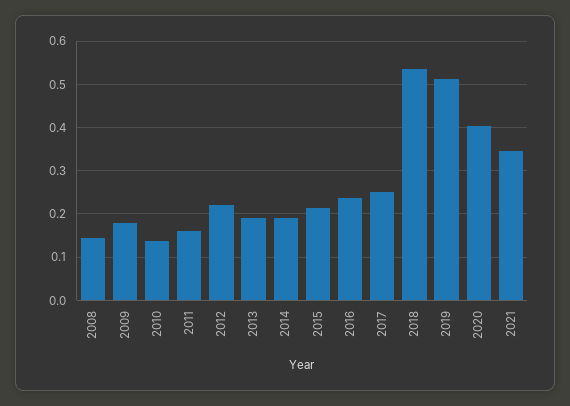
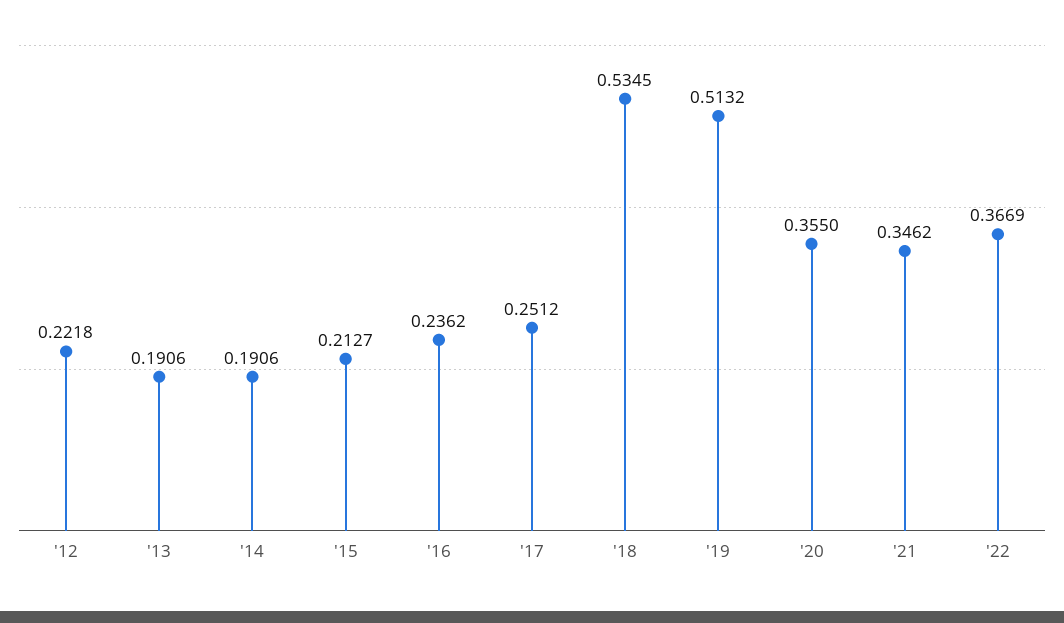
2008: 0.14 -> none
2009: 0.18 -> none
2010: 0.14 -> none
2011: 0.16 -> none
2020: 0.4 -> 0.355
'22: none -> 0.3669

